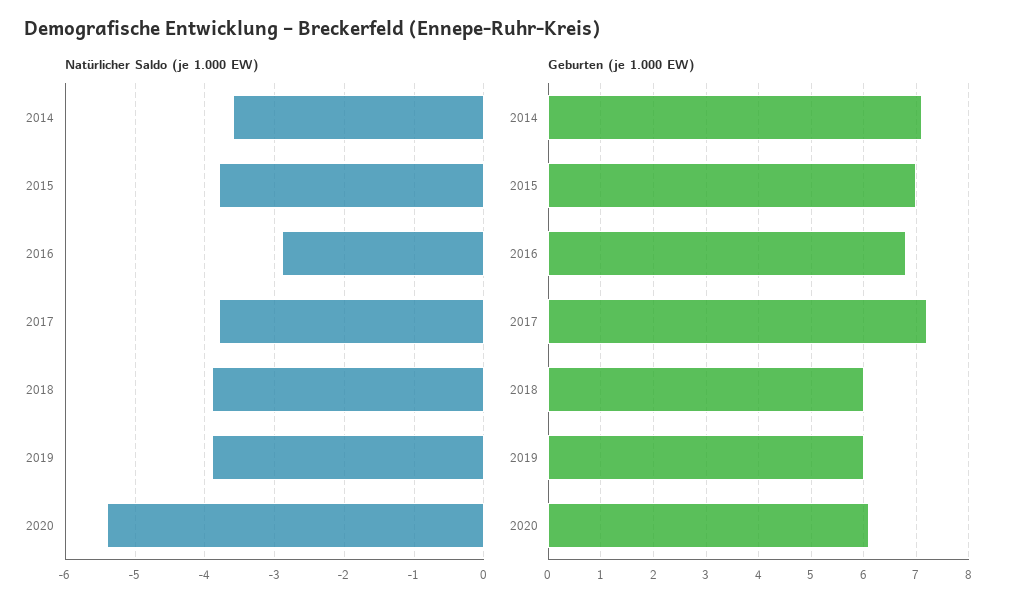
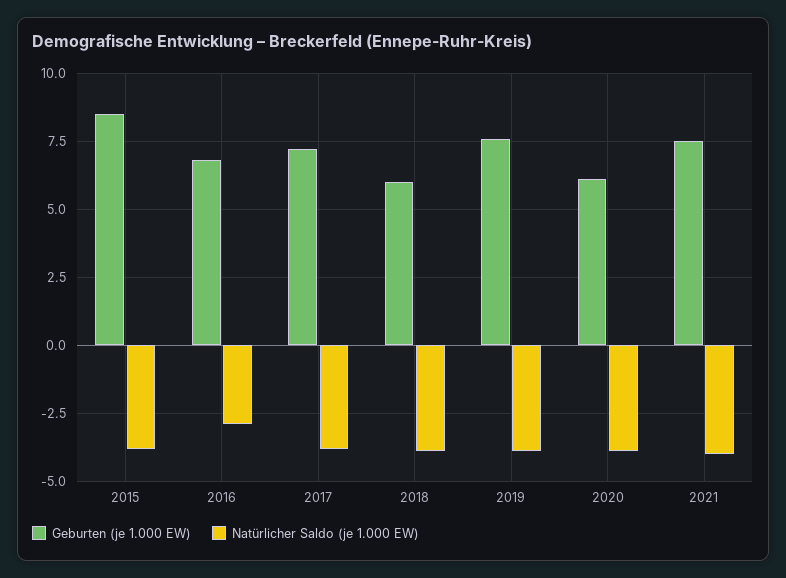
Natürlicher Saldo (je 1.000 EW), 2014: -3.6 -> none
Natürlicher Saldo (je 1.000 EW), 2020: -5.4 -> -4
Geburten (je 1.000 EW), 2014: 7 -> none
Geburten (je 1.000 EW), 2015: 7 -> 8.5
Geburten (je 1.000 EW), 2019: 6 -> 7.5
Geburten (je 1.000 EW), 2021: none -> 7.5
Natürlicher Saldo (je 1.000 EW), 2021: none -> -4

